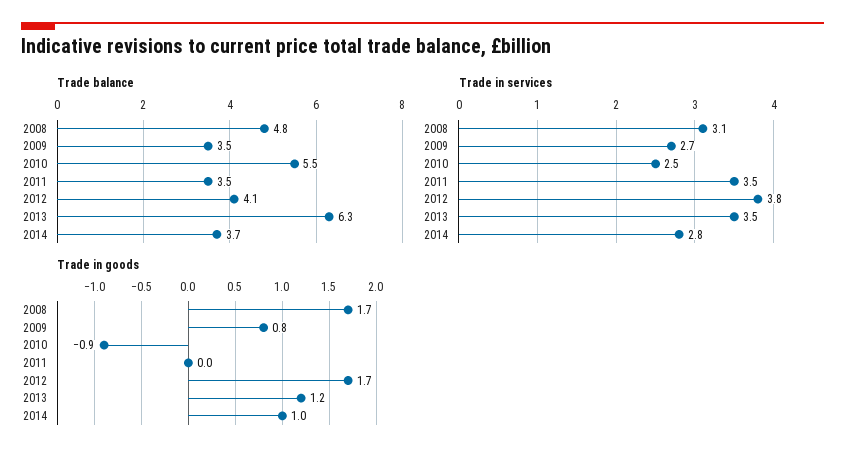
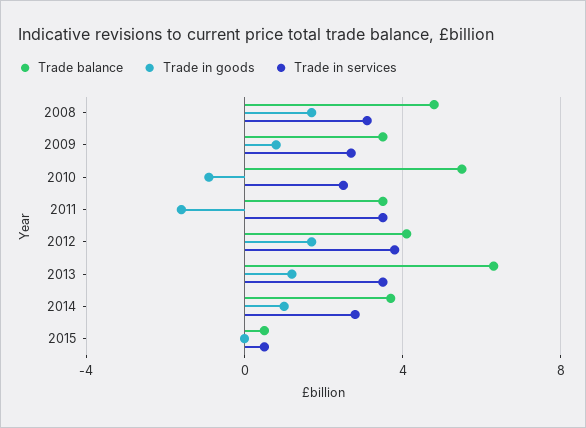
Trade in goods, 2011: 0 -> -1.5
Trade balance, 2015: none -> 0.5
Trade in goods, 2015: none -> 0
Trade in services, 2015: none -> 0.5

